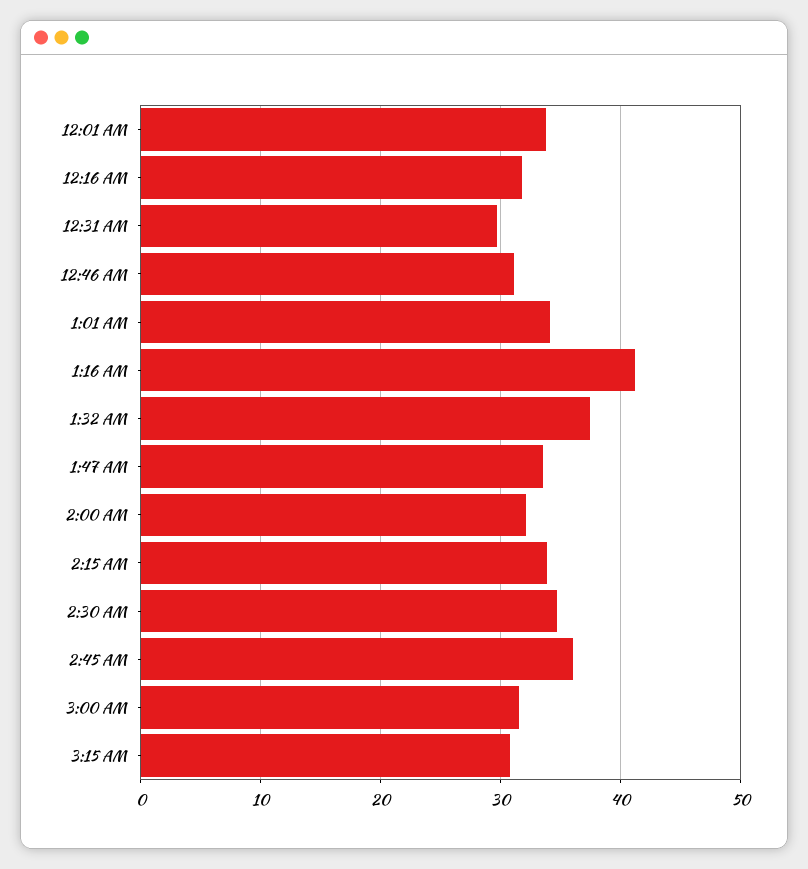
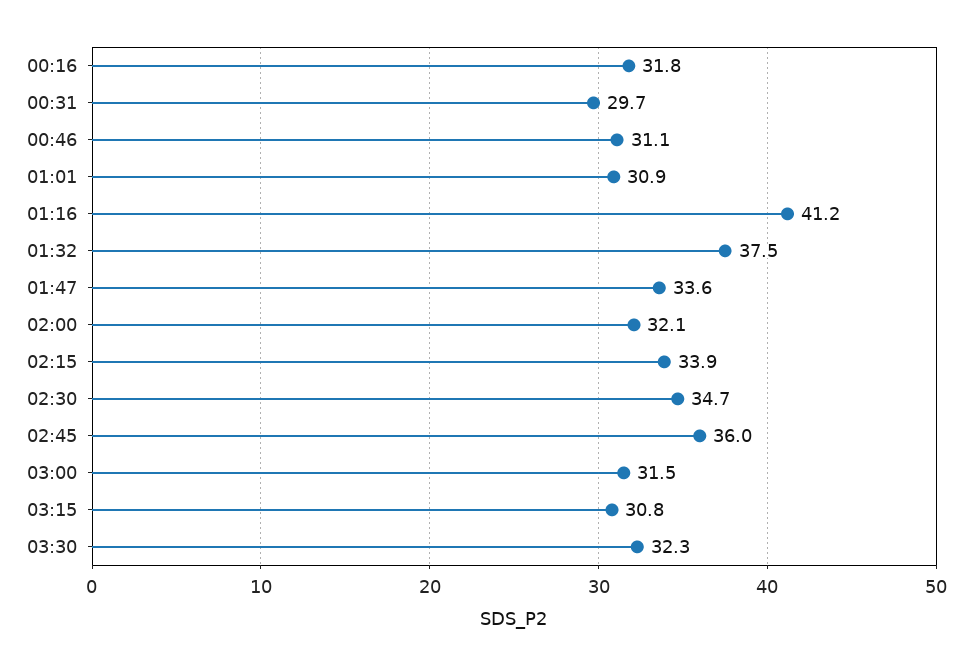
12:01 AM: 34 -> none
1:01 AM: 34 -> 30.9
03:30: none -> 32.3

